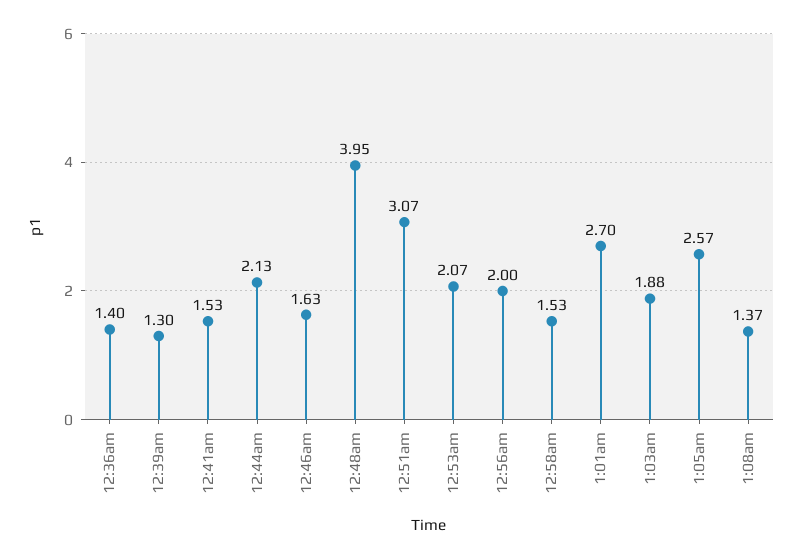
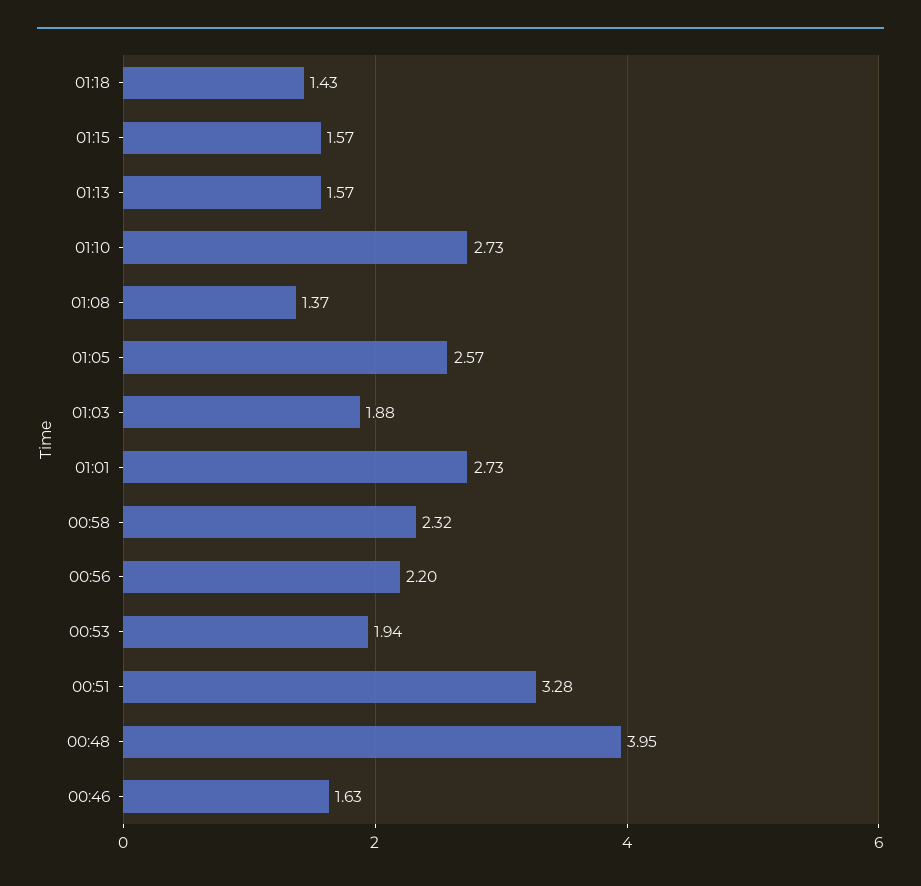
12:36am: 1.4 -> none
12:39am: 1.3 -> none
12:41am: 1.53 -> none
12:44am: 2.13 -> none
12:51am: 3.07 -> 3.28
12:53am: 2.07 -> 1.94
12:56am: 2 -> 2.2
12:58am: 1.53 -> 2.32
1:01am: 2.7 -> 2.73
01:18: none -> 1.43
01:15: none -> 1.57
01:13: none -> 1.57
01:10: none -> 2.73

